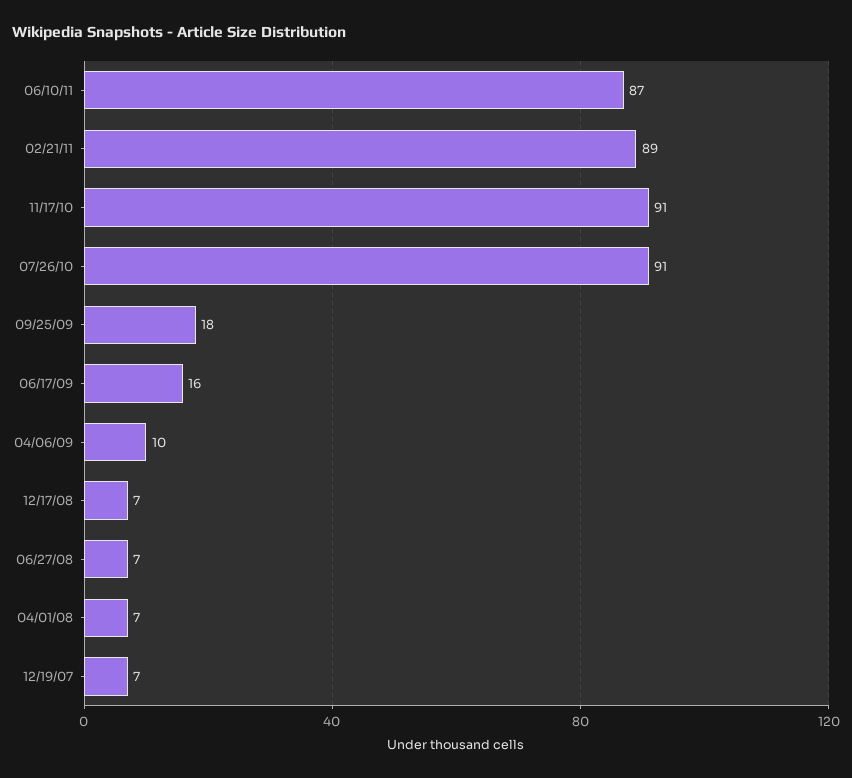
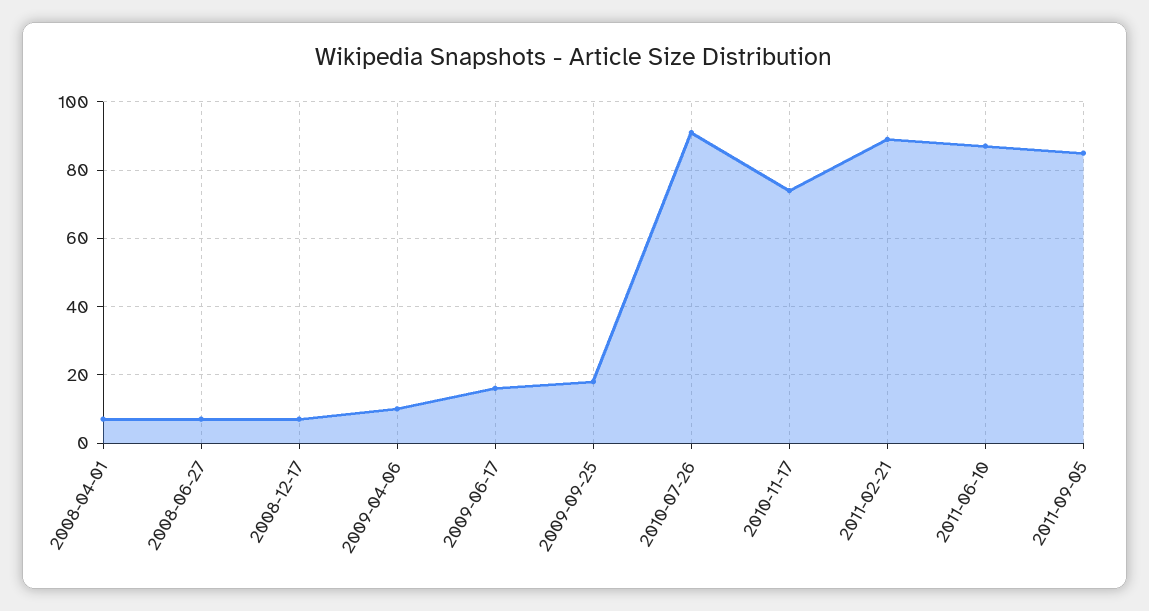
11/17/10: 91 -> 75
12/19/07: 7 -> none
2011-09-05: none -> 85

